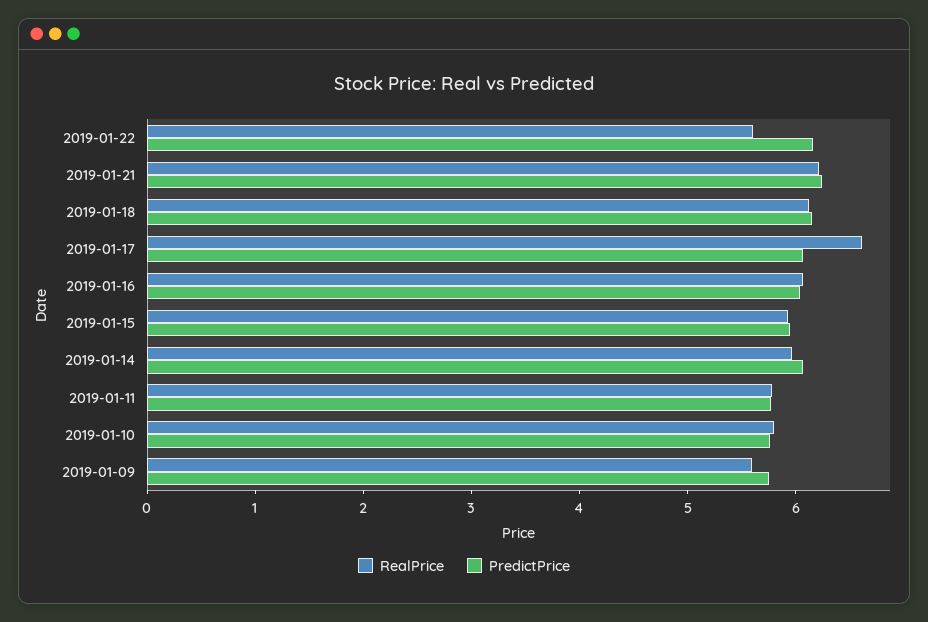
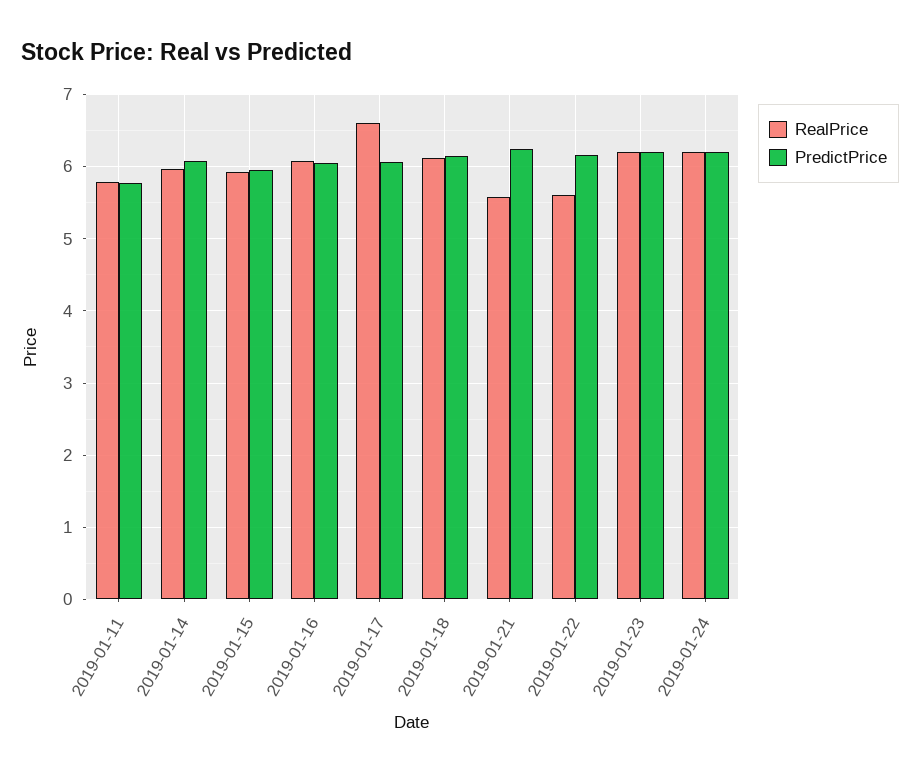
RealPrice, 2019-01-21: 6.2 -> 5.6
RealPrice, 2019-01-10: 5.8 -> none
PredictPrice, 2019-01-10: 5.8 -> none
RealPrice, 2019-01-09: 5.6 -> none
PredictPrice, 2019-01-09: 5.8 -> none
RealPrice, 2019-01-23: none -> 6.2
PredictPrice, 2019-01-23: none -> 6.2
RealPrice, 2019-01-24: none -> 6.2
PredictPrice, 2019-01-24: none -> 6.2

